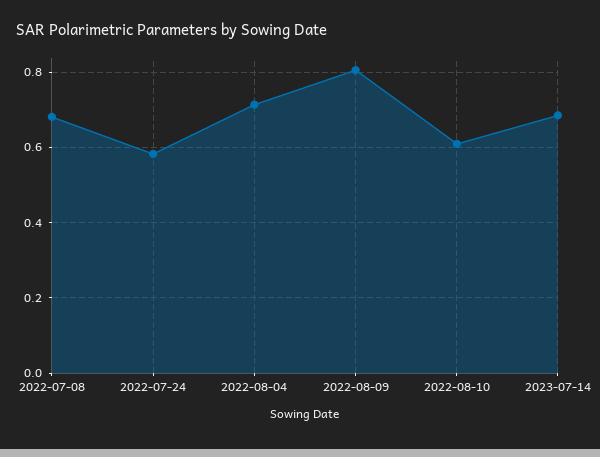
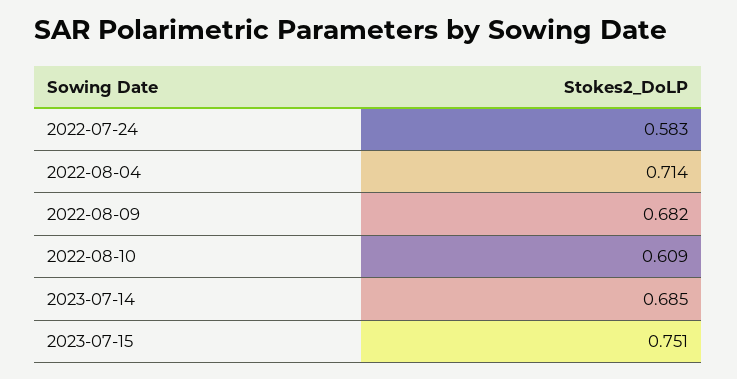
2022-07-08: 0.68 -> none
2022-08-09: 0.8 -> 0.682
2023-07-15: none -> 0.751

